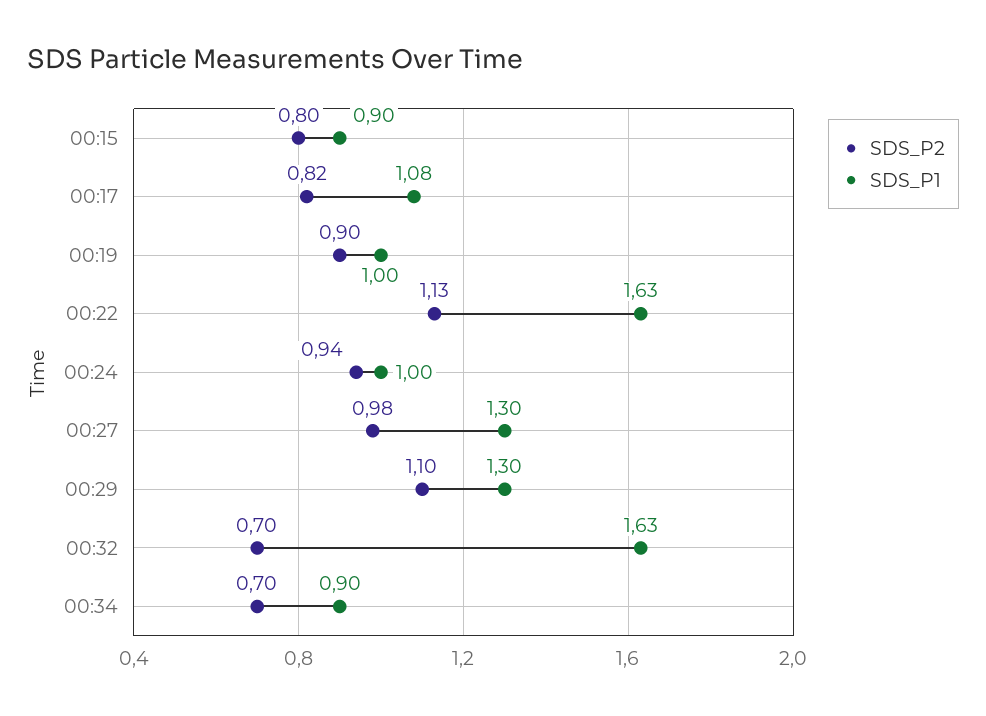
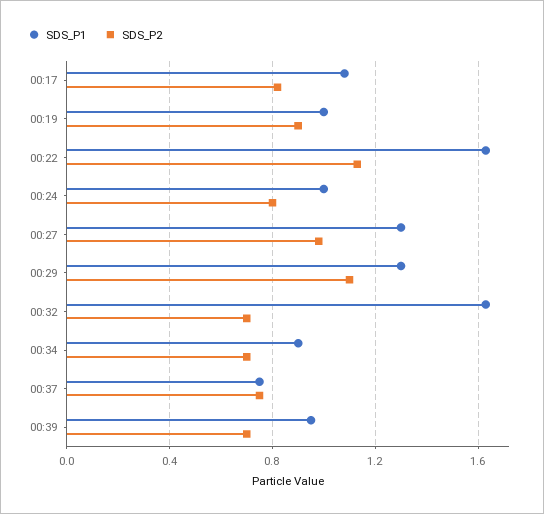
SDS_P2, 00:15: 0.8 -> none
SDS_P1, 00:15: 0.9 -> none
SDS_P2, 00:24: 0.94 -> 0.8
SDS_P1, 00:37: none -> 0.75
SDS_P2, 00:37: none -> 0.75
SDS_P1, 00:39: none -> 0.95
SDS_P2, 00:39: none -> 0.7

